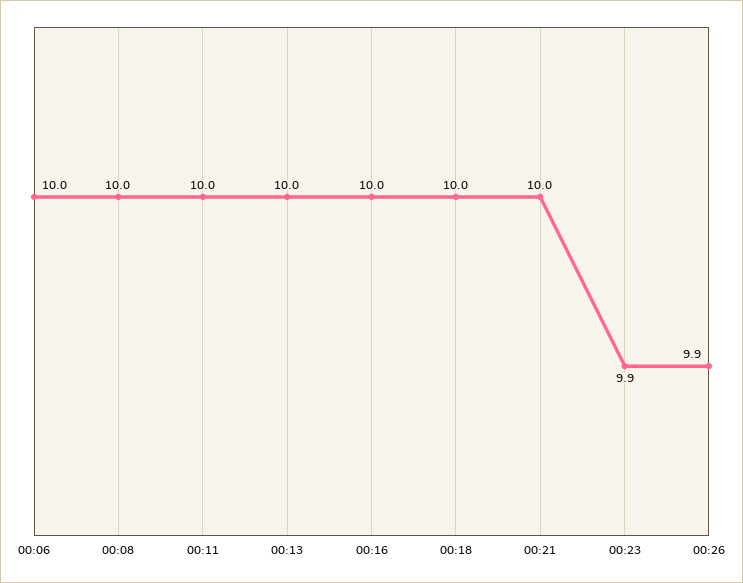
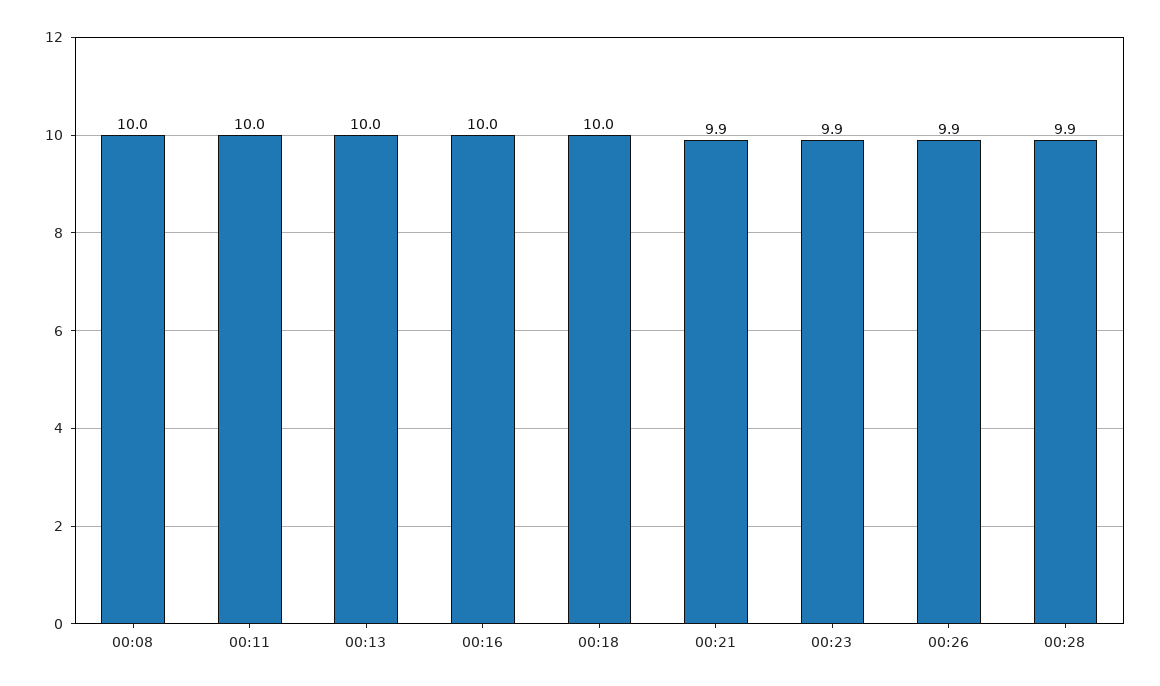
00:06: 10 -> none
00:21: 10 -> 9.9
00:28: none -> 9.9

